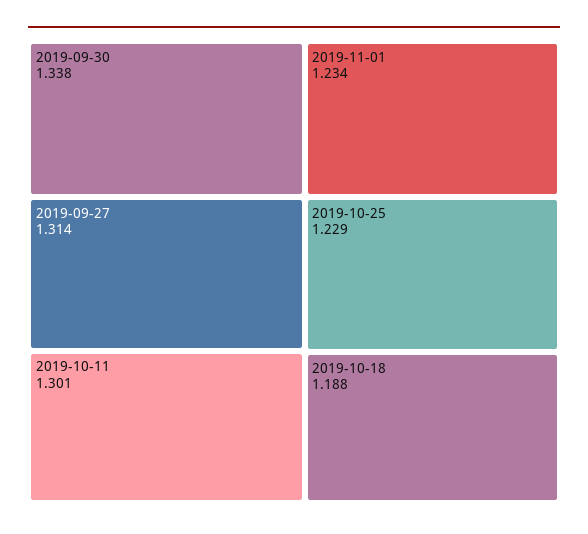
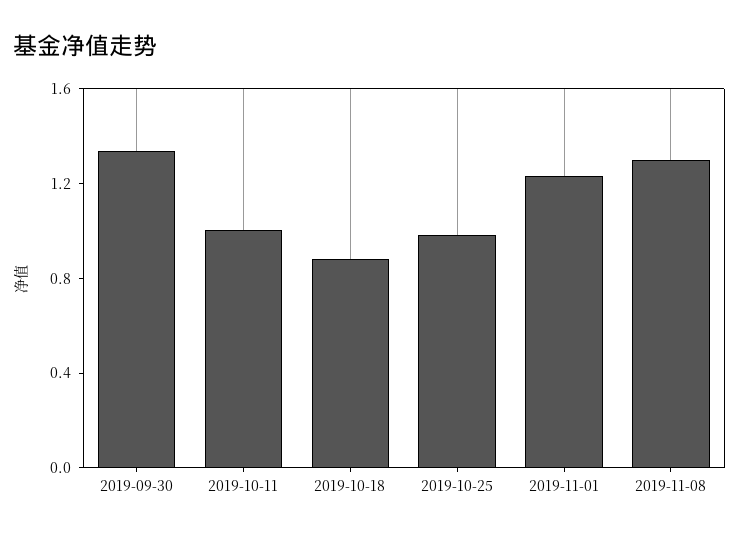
2019-09-27: 1.314 -> none
2019-10-11: 1.301 -> 1
2019-10-25: 1.229 -> 1
2019-10-18: 1.188 -> 0.9
2019-11-08: none -> 1.3

